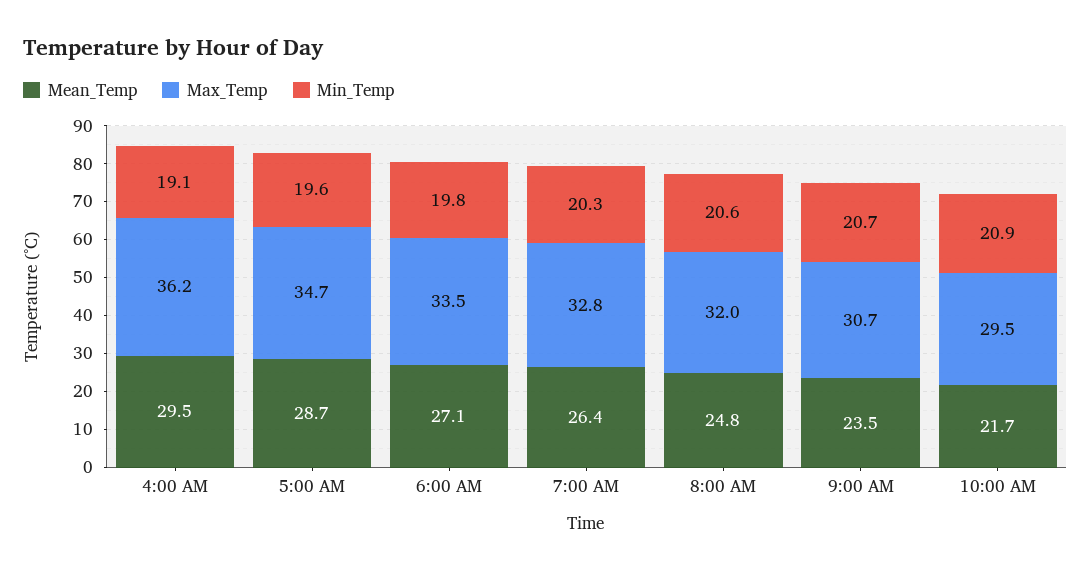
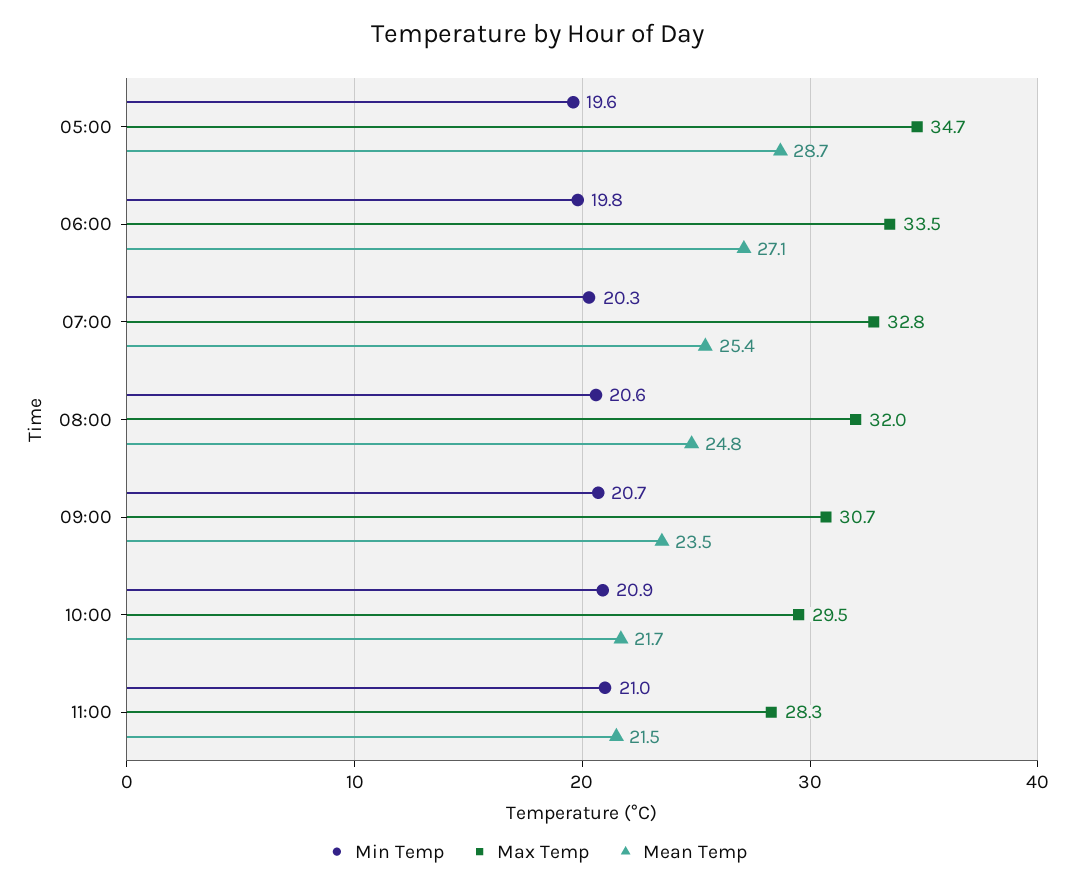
Mean_Temp, 4:00 AM: 29.5 -> none
Max_Temp, 4:00 AM: 36.2 -> none
Min_Temp, 4:00 AM: 19.1 -> none
Mean_Temp, 7:00 AM: 26.4 -> 25.4
Min_Temp, 11:00: none -> 21
Max_Temp, 11:00: none -> 28.3
Mean_Temp, 11:00: none -> 21.5

